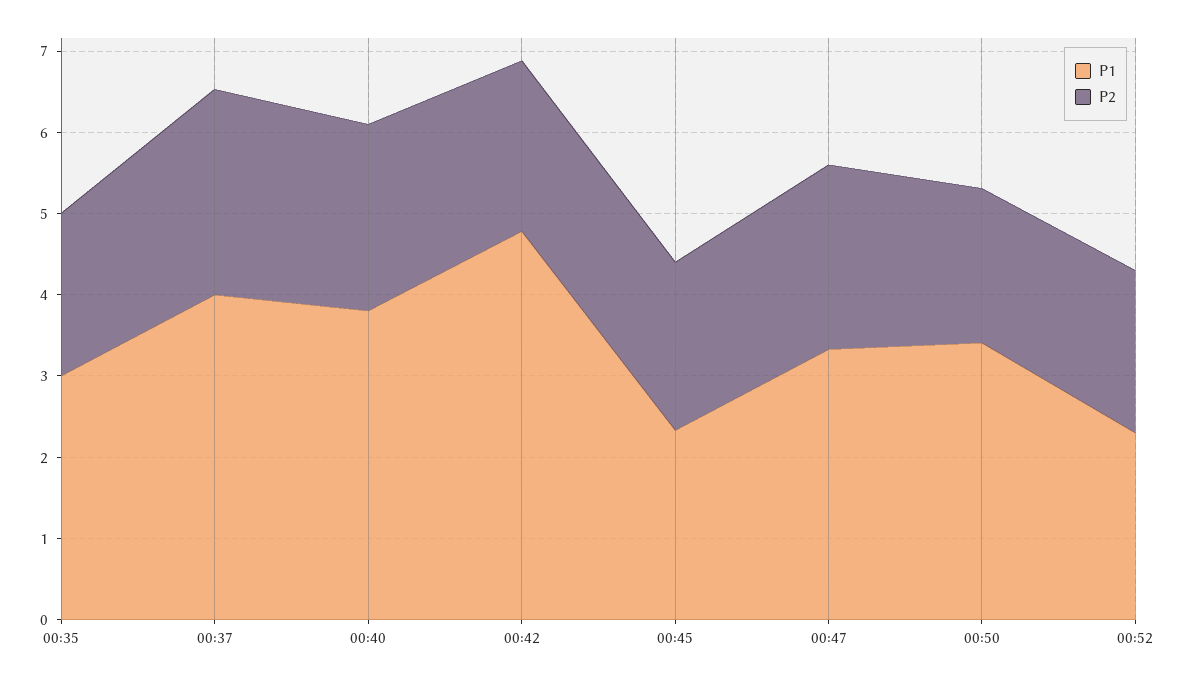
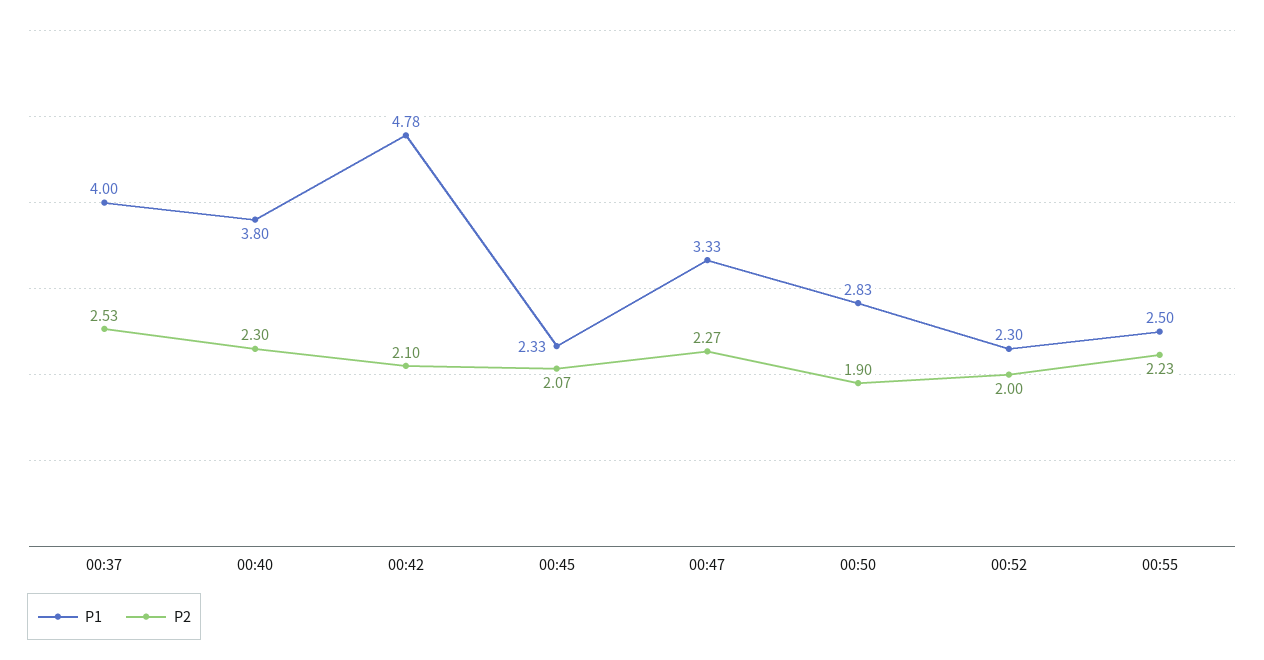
P1, 00:35: 3 -> none
P2, 00:35: 2 -> none
P1, 00:50: 3.4 -> 2.83
P1, 00:55: none -> 2.5
P2, 00:55: none -> 2.23

